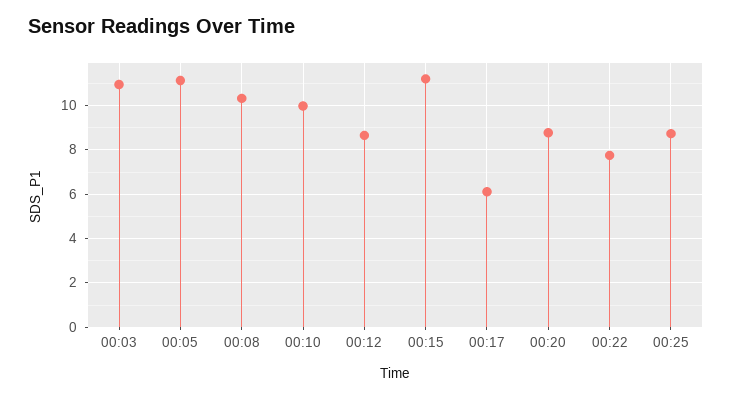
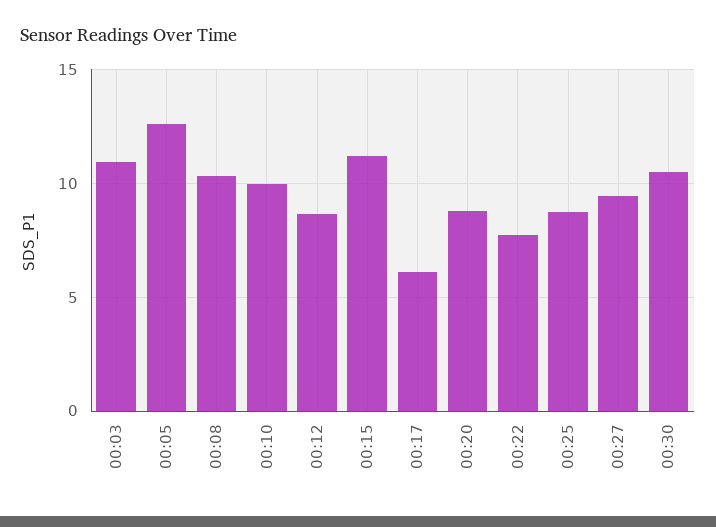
00:05: 11 -> 12.5
00:27: none -> 9.5
00:30: none -> 10.5

